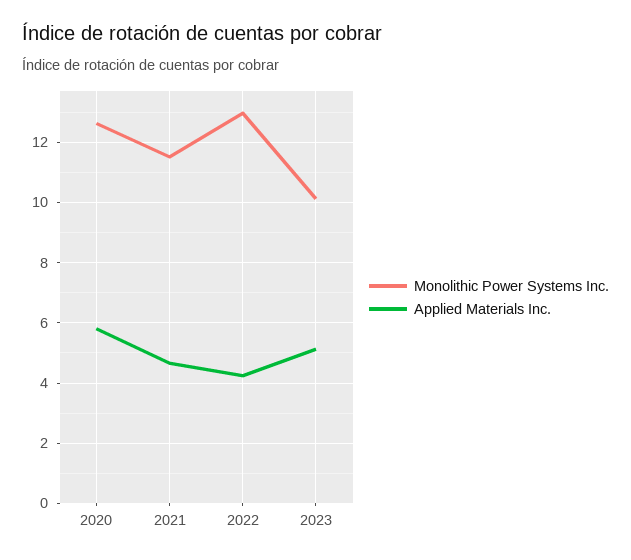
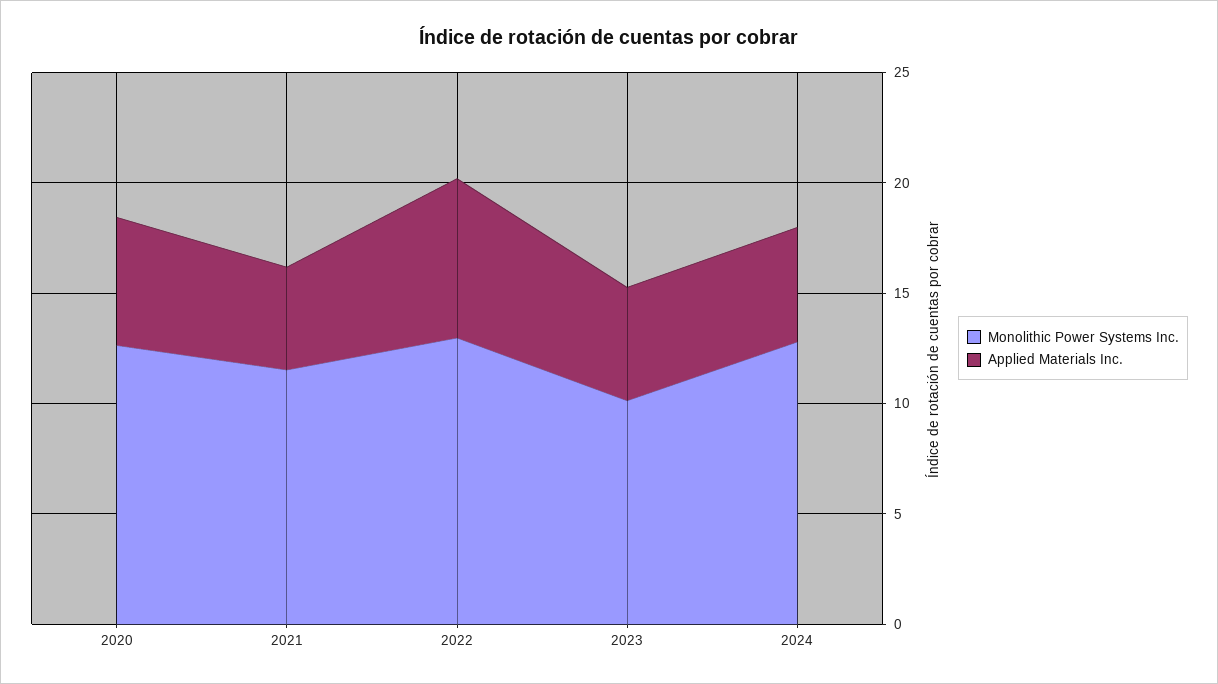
Applied Materials Inc., 2022: 4.2 -> 7
Monolithic Power Systems Inc., 2024: none -> 13
Applied Materials Inc., 2024: none -> 5

